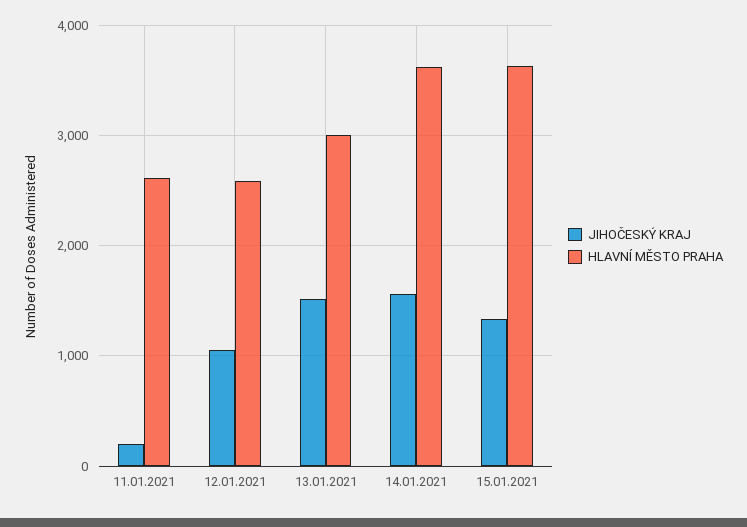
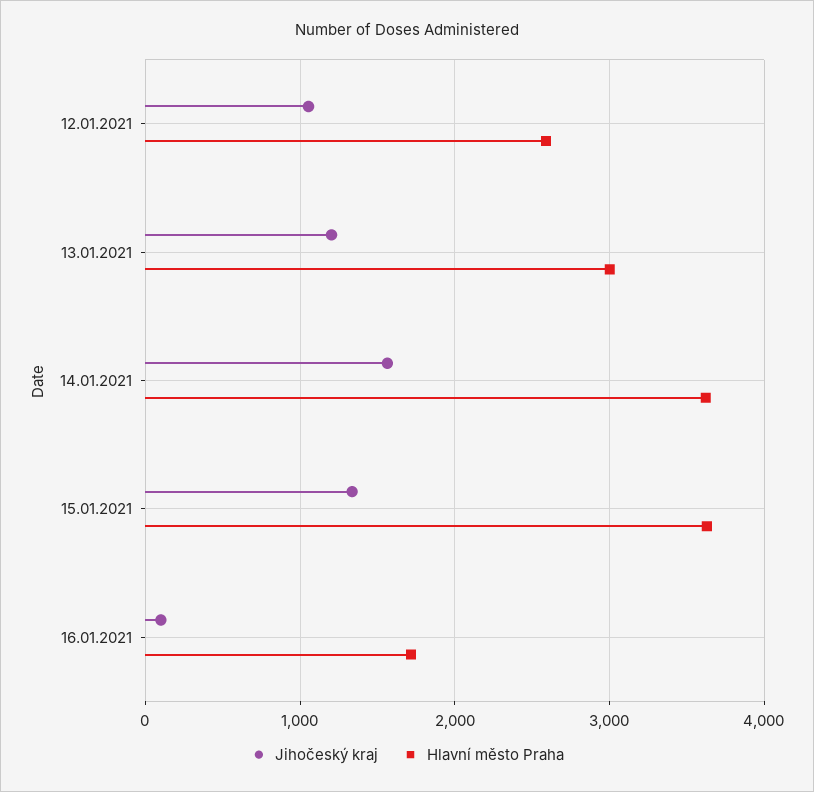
JIHOČESKÝ KRAJ, 11.01.2021: 200 -> none
HLAVNÍ MĚSTO PRAHA, 11.01.2021: 2600 -> none
JIHOČESKÝ KRAJ, 13.01.2021: 1500 -> 1200
JIHOČESKÝ KRAJ, 16.01.2021: none -> 100
HLAVNÍ MĚSTO PRAHA, 16.01.2021: none -> 1700

